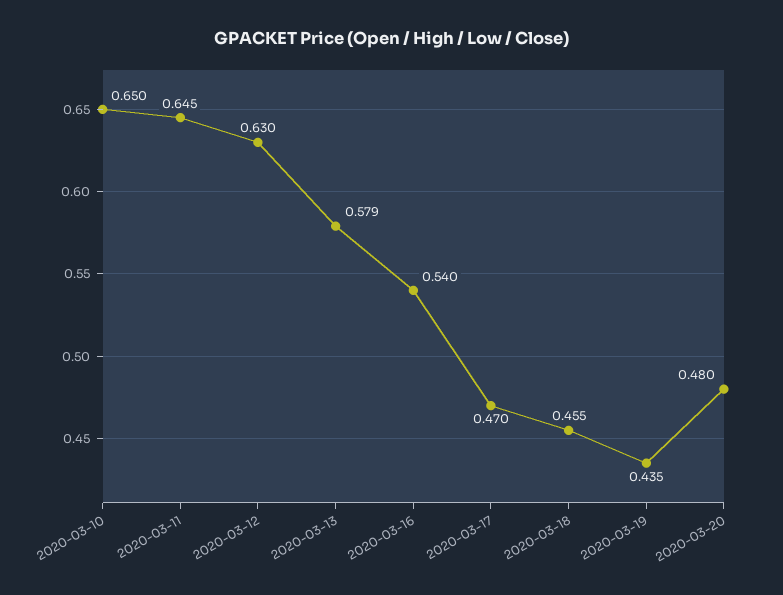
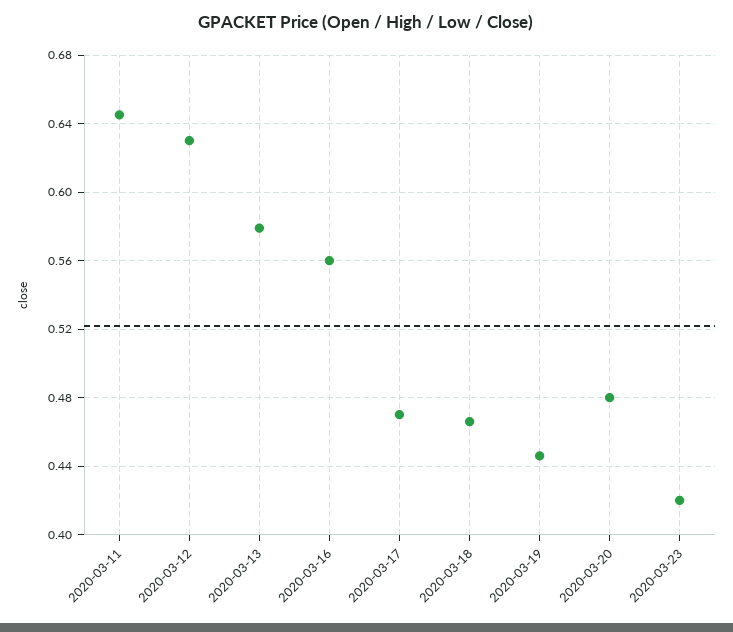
2020-03-10: 0.65 -> none
2020-03-16: 0.54 -> 0.56
2020-03-18: 0.455 -> 0.465
2020-03-19: 0.435 -> 0.445
2020-03-23: none -> 0.42

